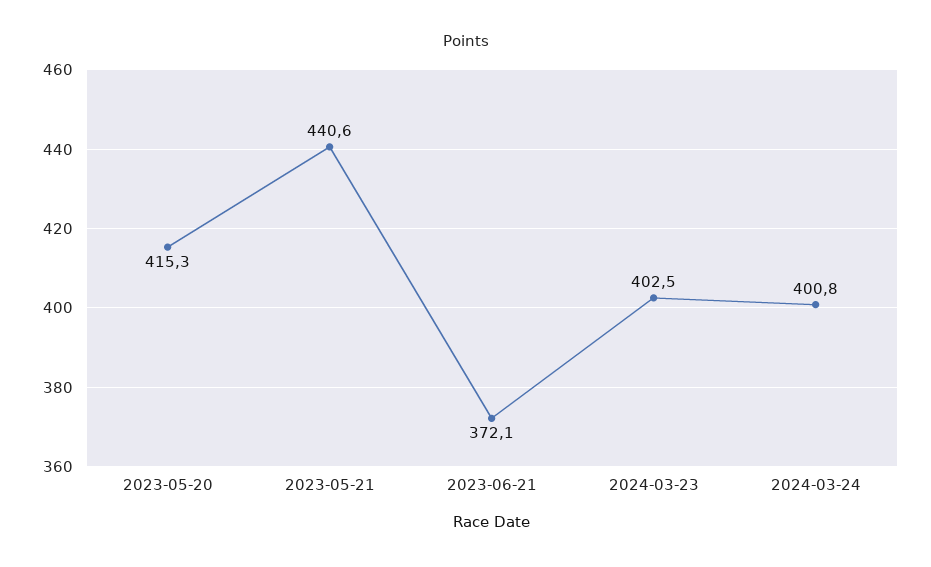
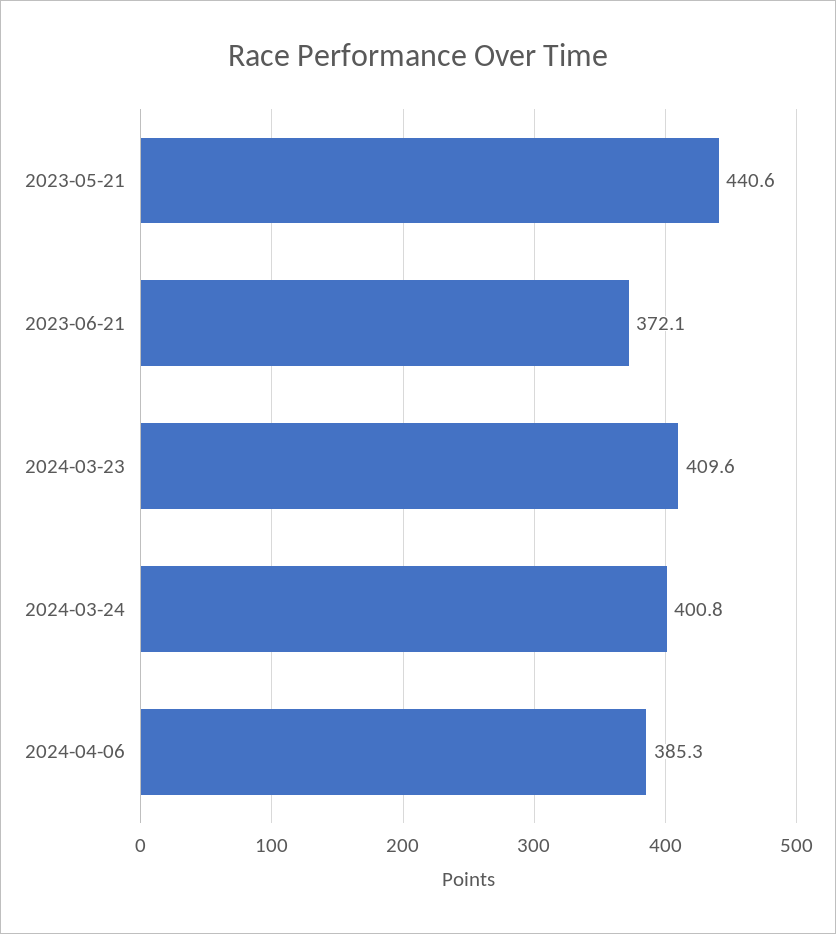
2023-05-20: 415.3 -> none
2024-03-23: 402.5 -> 409.6
2024-04-06: none -> 385.3

